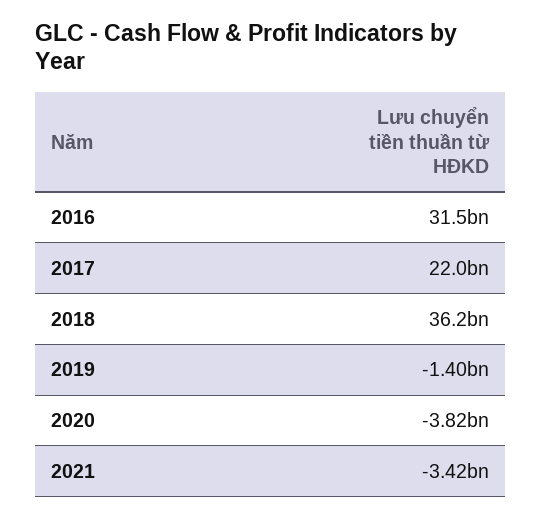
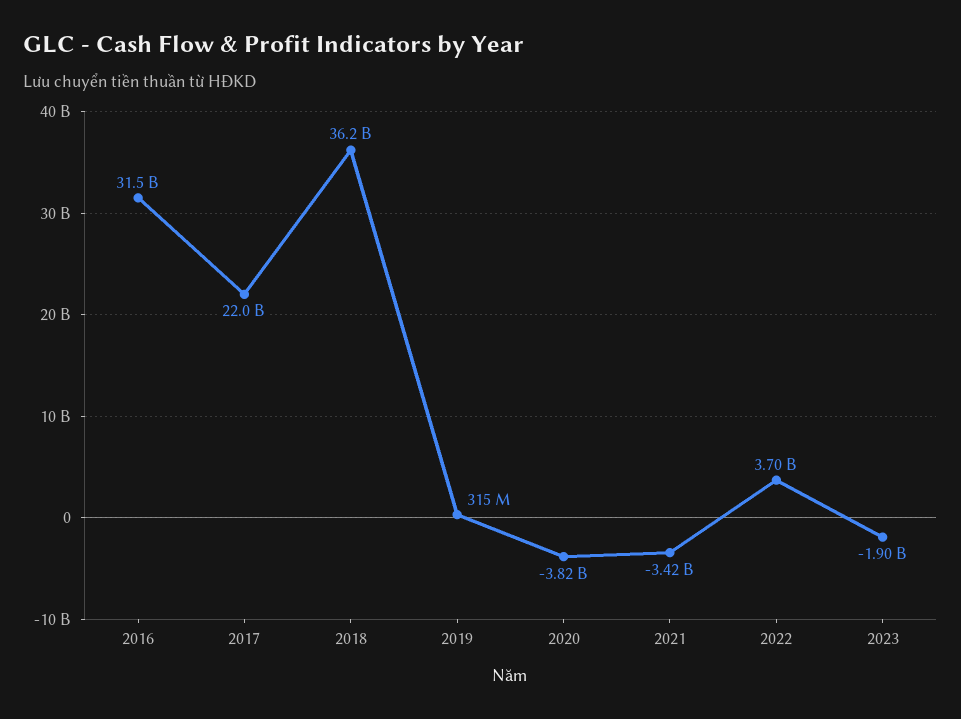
2019: -1400000000 -> 315000000
2022: none -> 3700000000
2023: none -> -1900000000

